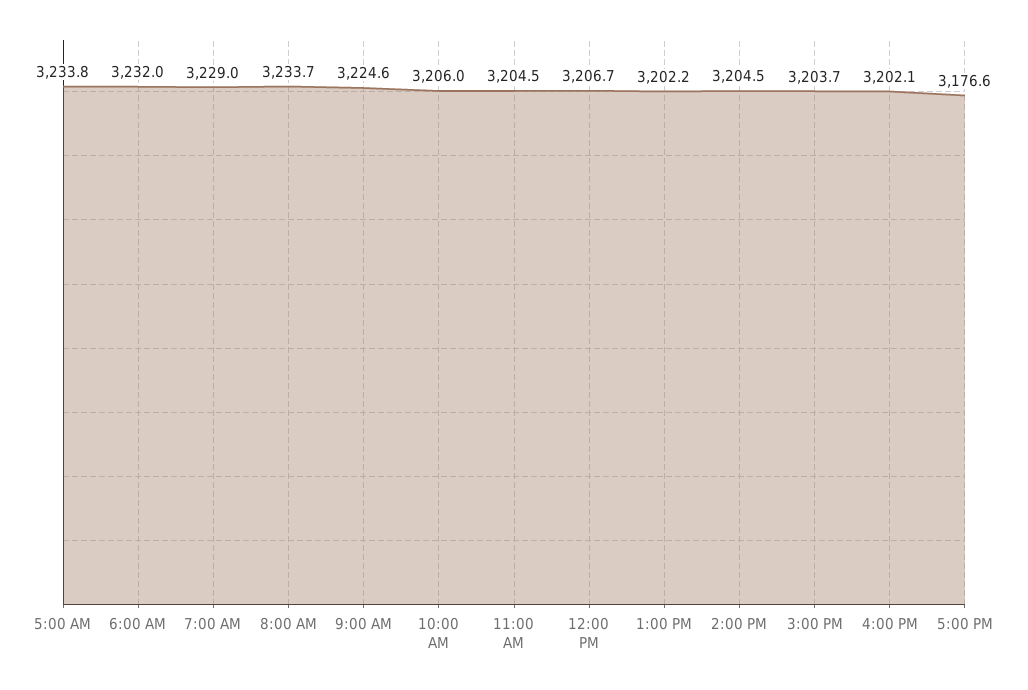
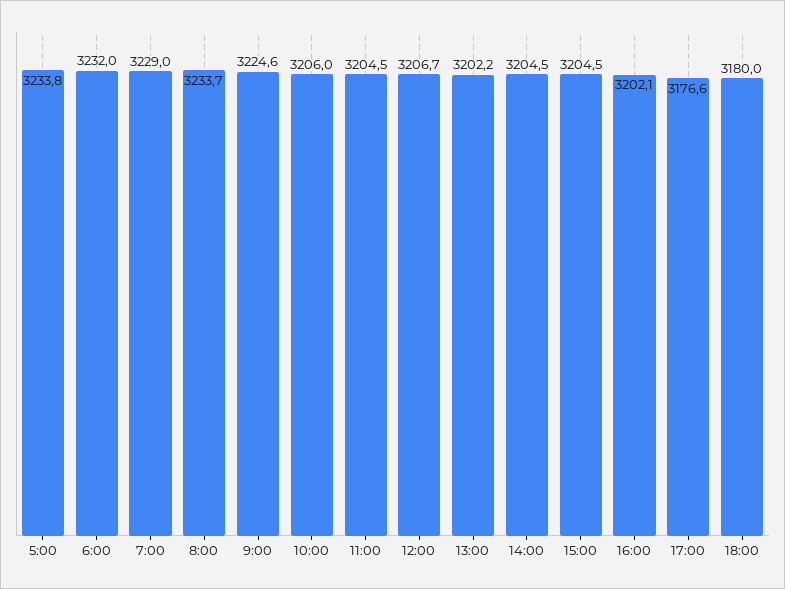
3:00 PM: 3203.7 -> 3204.5
18:00: none -> 3180

